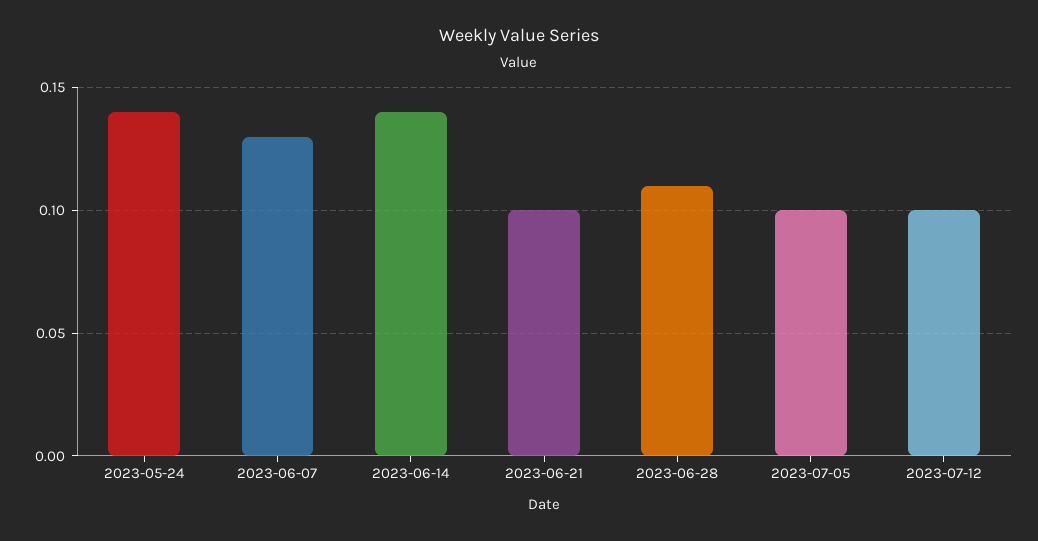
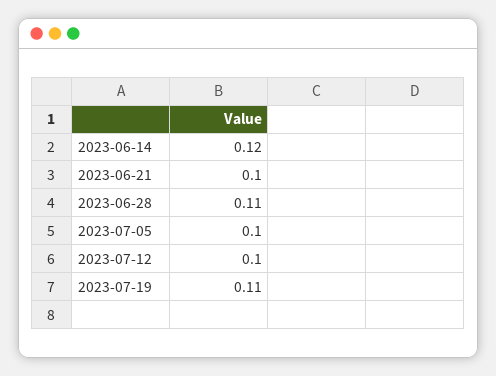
2023-05-24: 0.14 -> none
2023-06-07: 0.13 -> none
2023-06-14: 0.14 -> 0.12
2023-07-19: none -> 0.11

